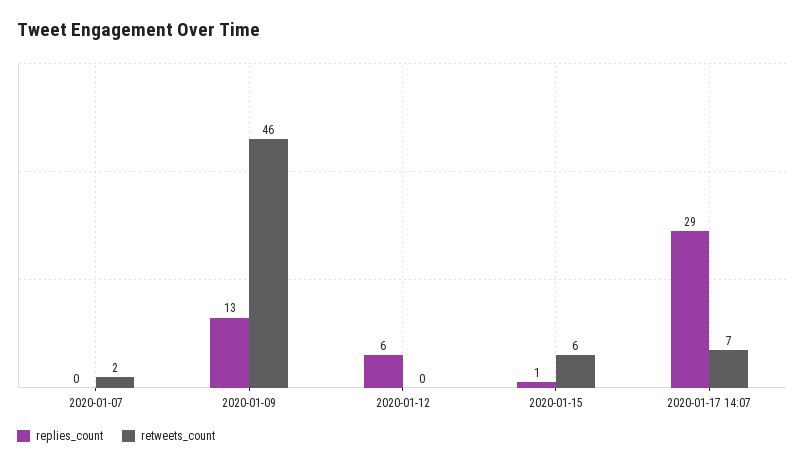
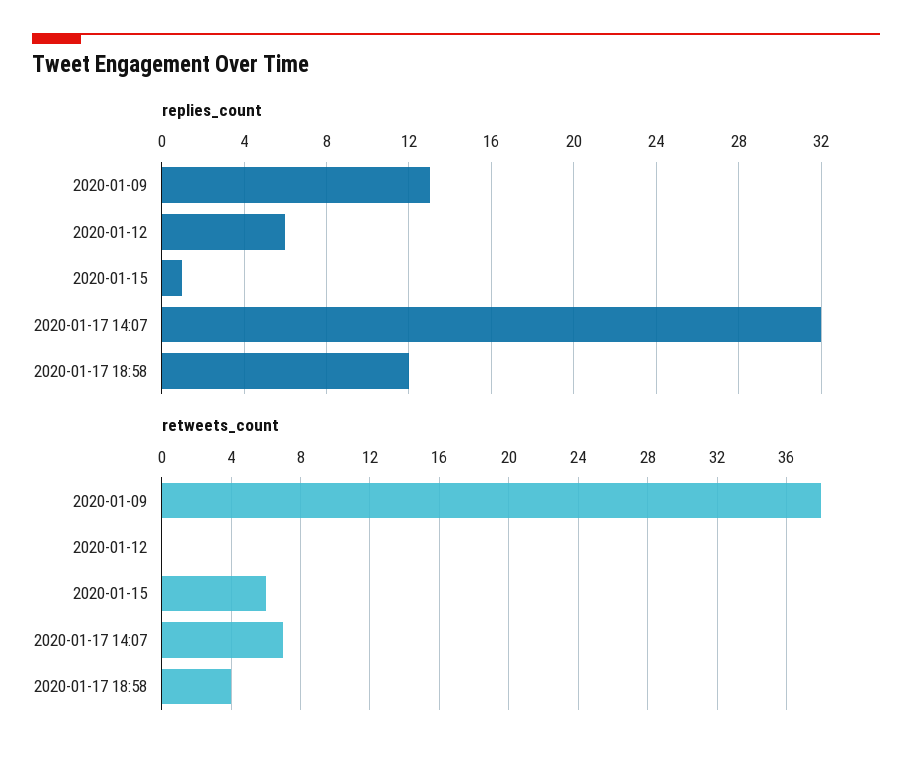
replies_count, 2020-01-07: 0 -> none
retweets_count, 2020-01-07: 2 -> none
retweets_count, 2020-01-09: 46 -> 38
replies_count, 2020-01-17 14:07: 29 -> 32
replies_count, 2020-01-17 18:58: none -> 12
retweets_count, 2020-01-17 18:58: none -> 4

